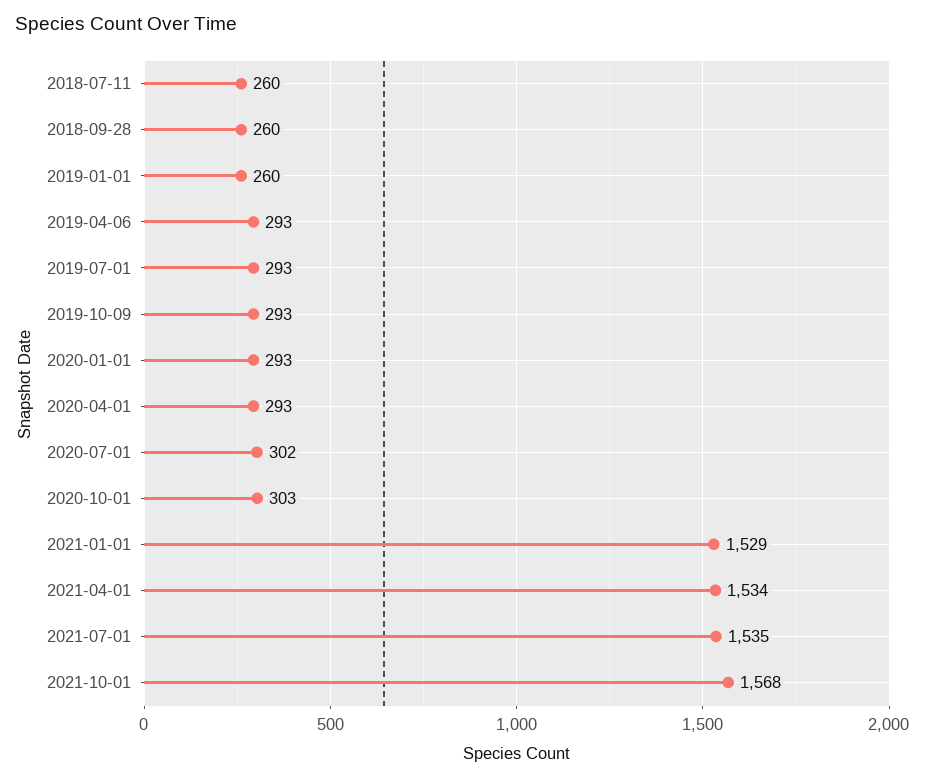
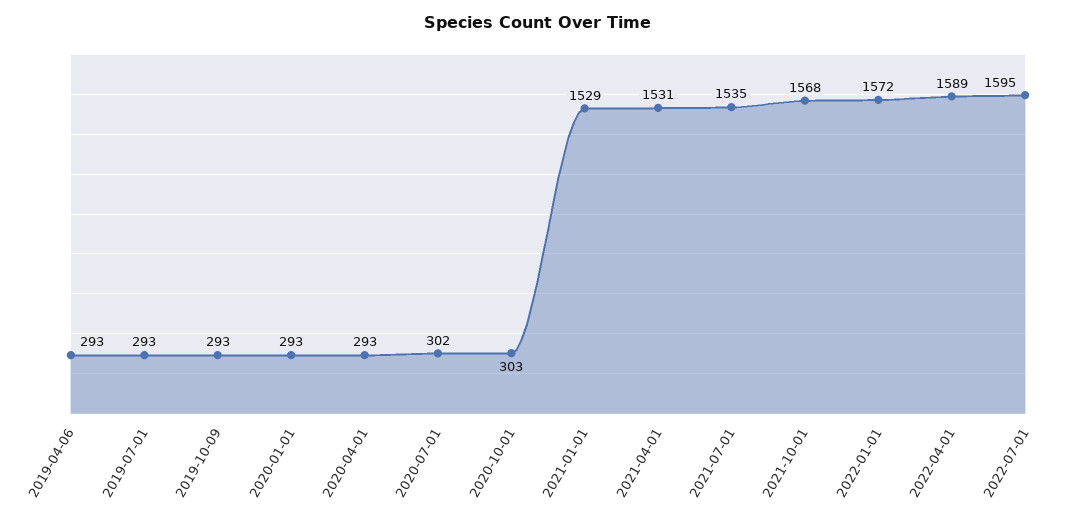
2018-07-11: 260 -> none
2018-09-28: 260 -> none
2019-01-01: 260 -> none
2021-04-01: 1534 -> 1531
2022-01-01: none -> 1572
2022-04-01: none -> 1589
2022-07-01: none -> 1595

